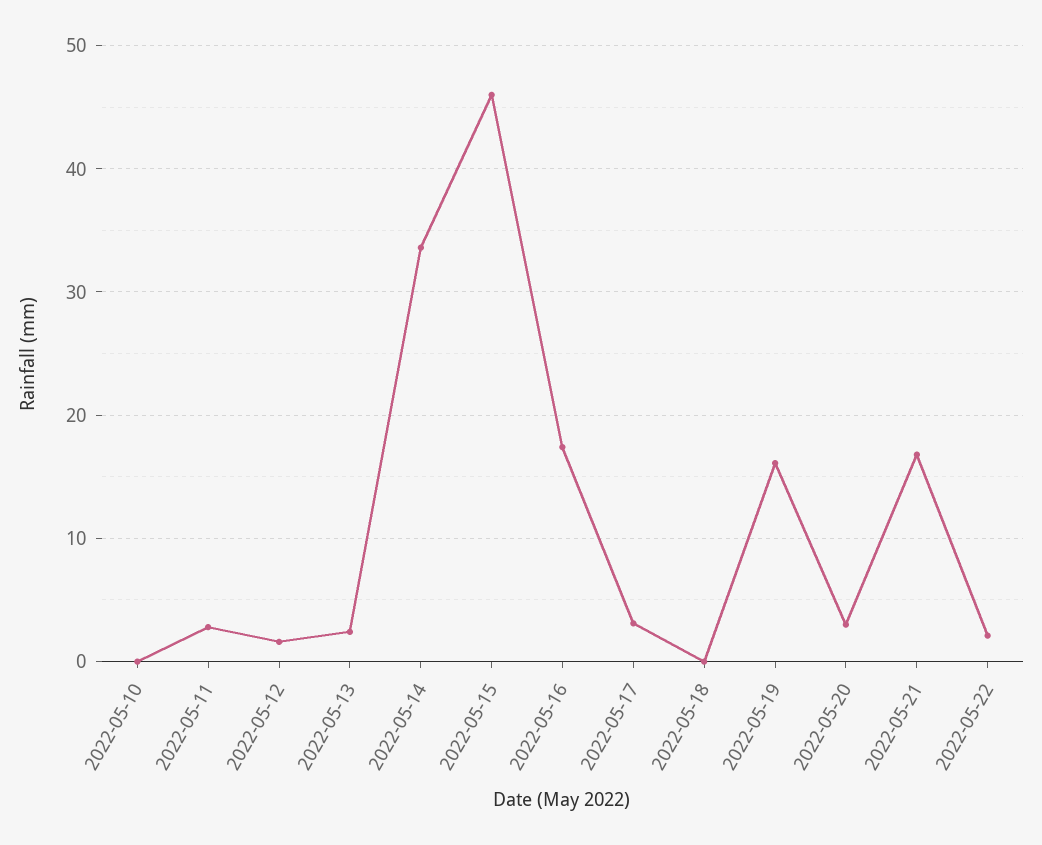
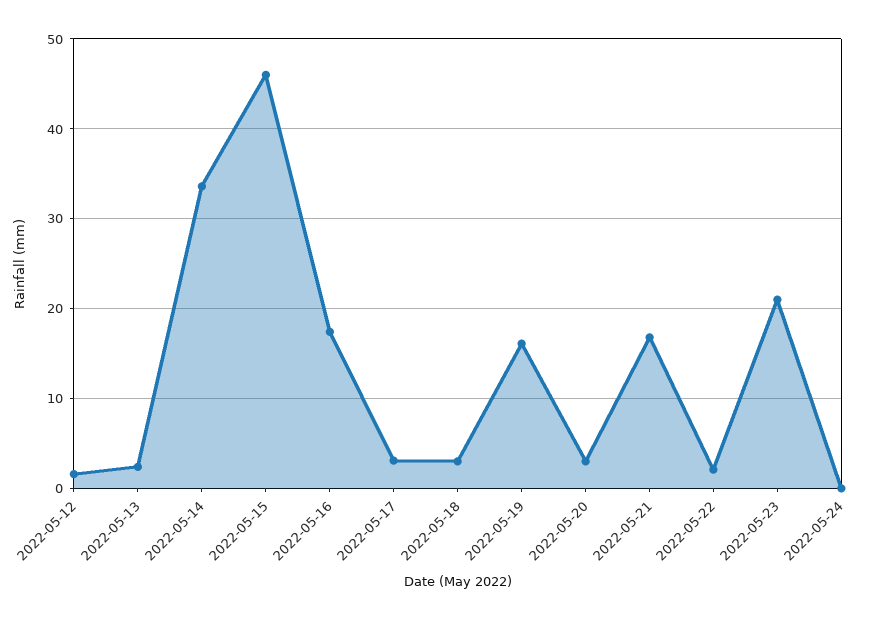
2022-05-10: 0 -> none
2022-05-11: 3 -> none
2022-05-18: 0 -> 3
2022-05-23: none -> 21
2022-05-24: none -> 0

